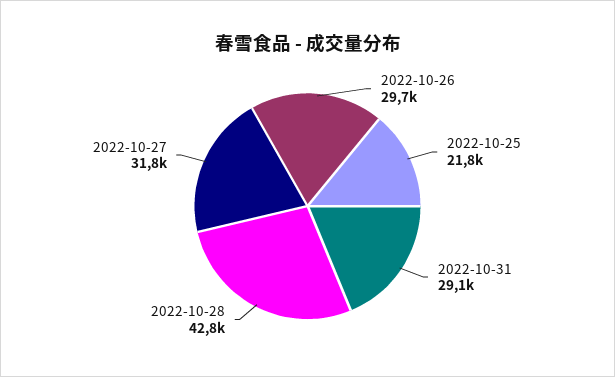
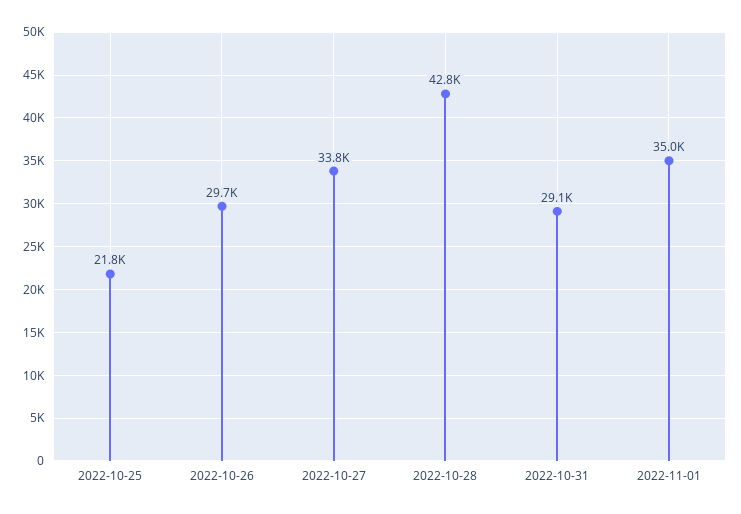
2022-10-27: 31800 -> 33800
2022-11-01: none -> 35000

